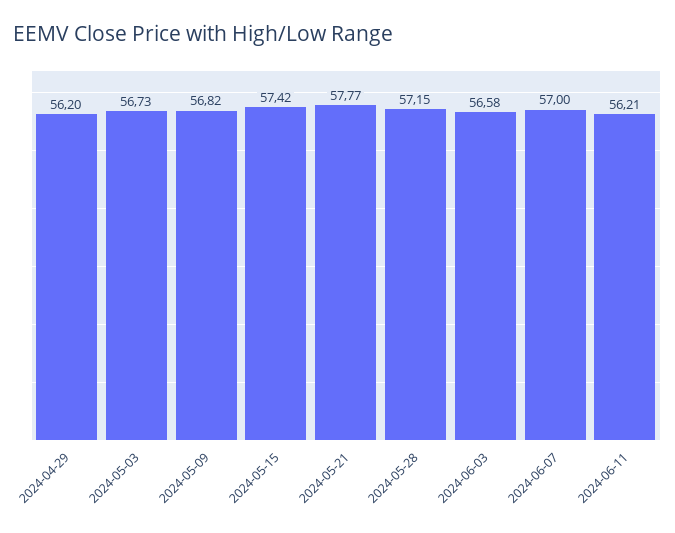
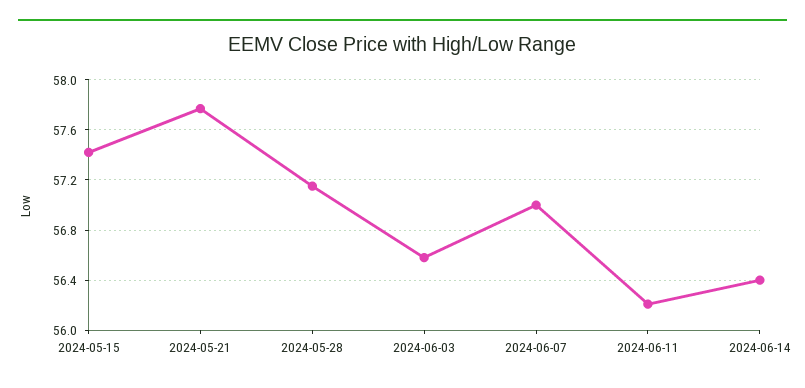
2024-04-29: 56.2 -> none
2024-05-03: 56.73 -> none
2024-05-09: 56.82 -> none
2024-06-14: none -> 56.4

